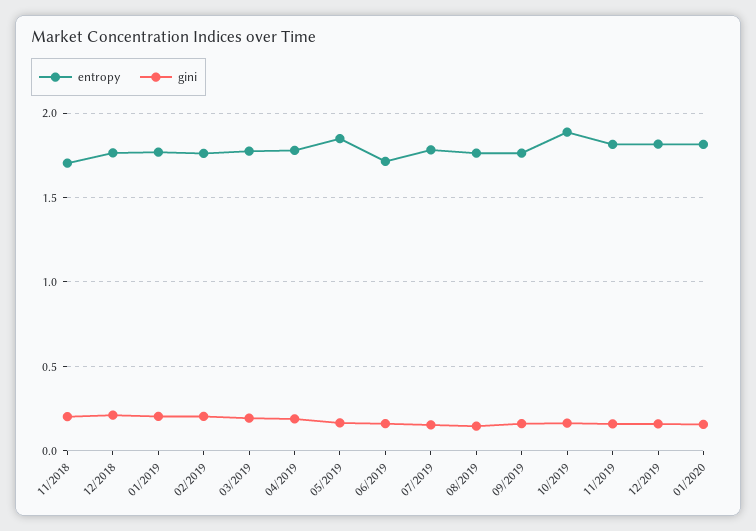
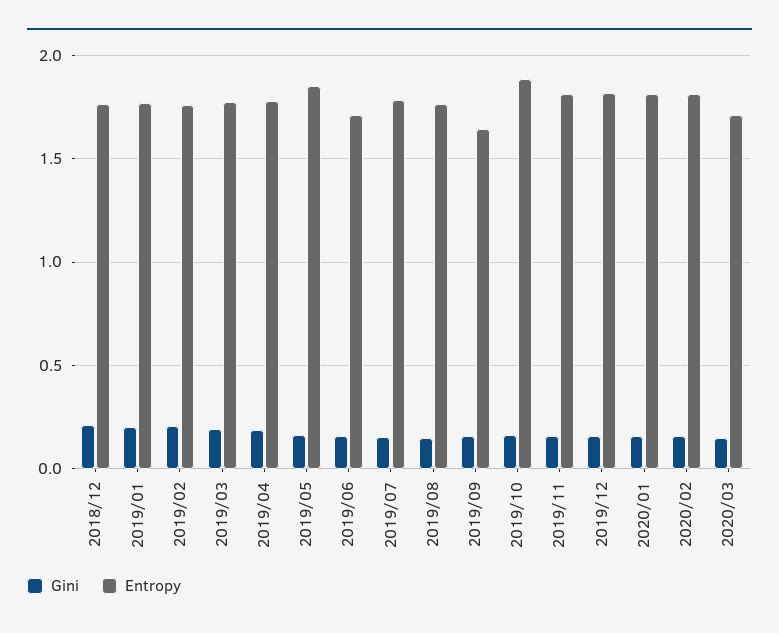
entropy, 11/2018: 1.7 -> none
gini, 11/2018: 0.2 -> none
entropy, 09/2019: 1.75 -> 1.65
gini, 2020/02: none -> 0.15
entropy, 2020/02: none -> 1.8
gini, 2020/03: none -> 0.15
entropy, 2020/03: none -> 1.7

